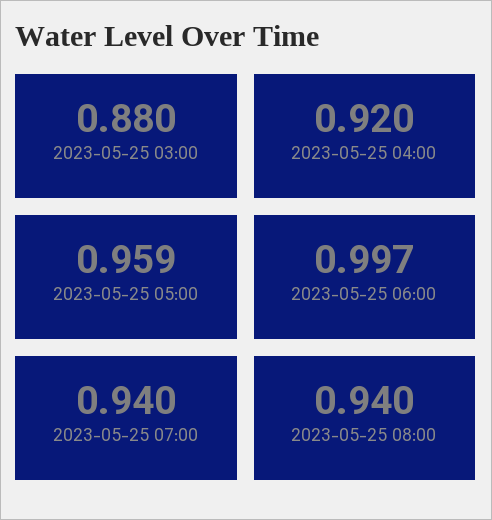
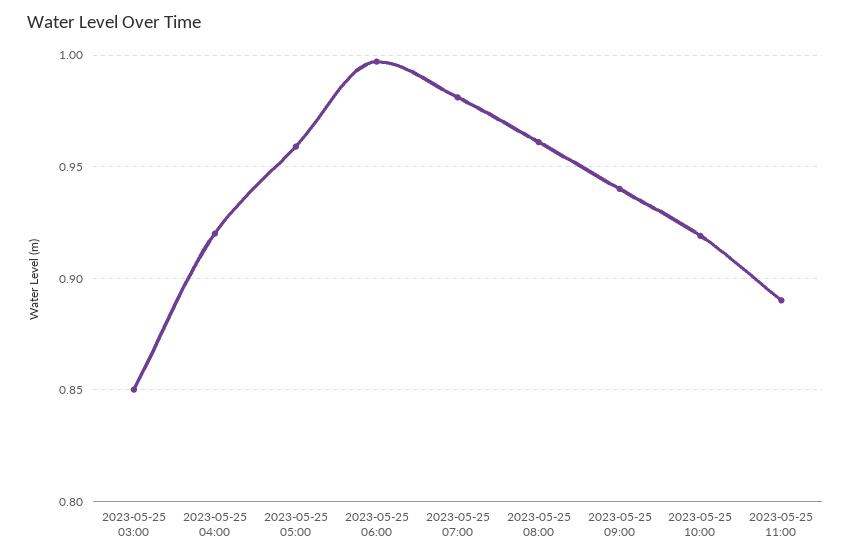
2023-05-25 03:00: 0.88 -> 0.85
2023-05-25 07:00: 0.94 -> 0.98
2023-05-25 08:00: 0.94 -> 0.96
2023-05-25 09:00: none -> 0.94
2023-05-25 10:00: none -> 0.92
2023-05-25 11:00: none -> 0.89

